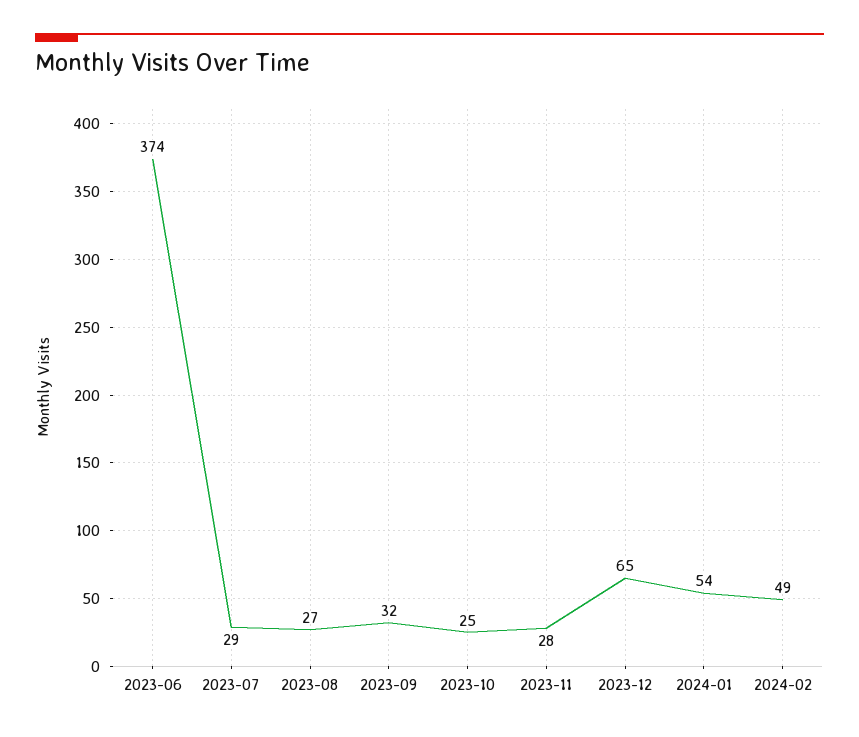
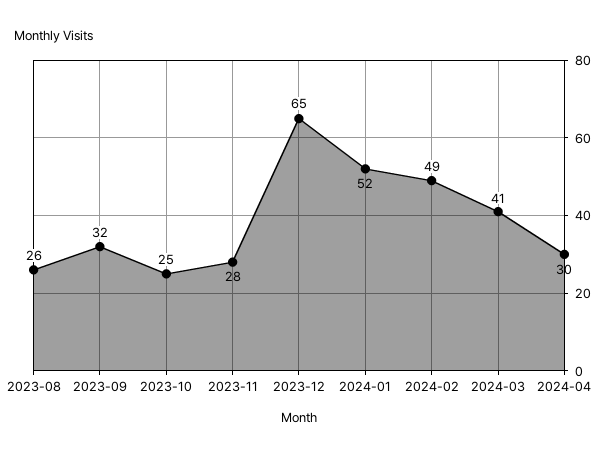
2023-06: 374 -> none
2023-07: 29 -> none
2023-08: 27 -> 26
2024-01: 54 -> 52
2024-03: none -> 41
2024-04: none -> 30

